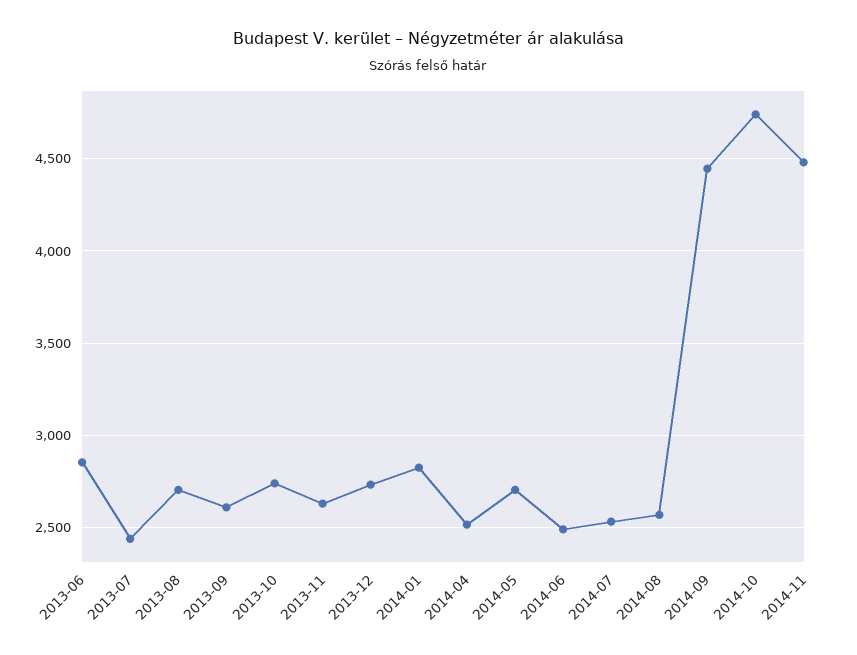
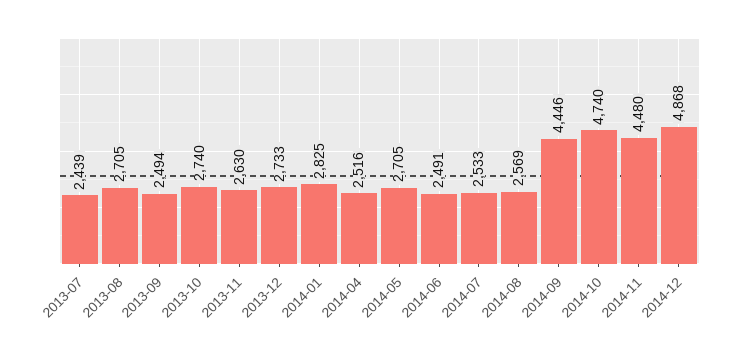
2013-06: 2850 -> none
2013-09: 2600 -> 2494
2014-12: none -> 4868

